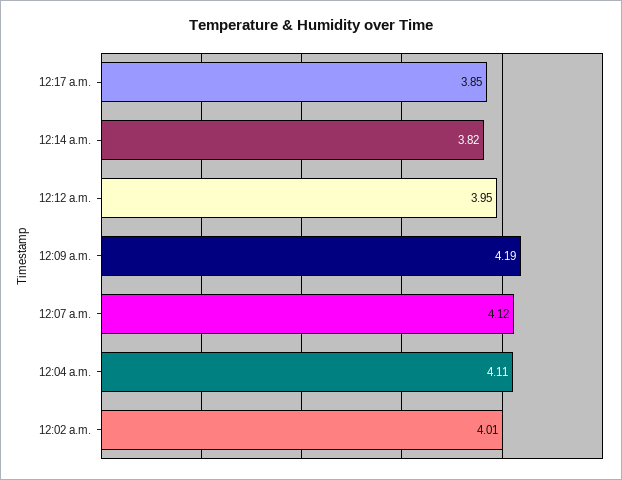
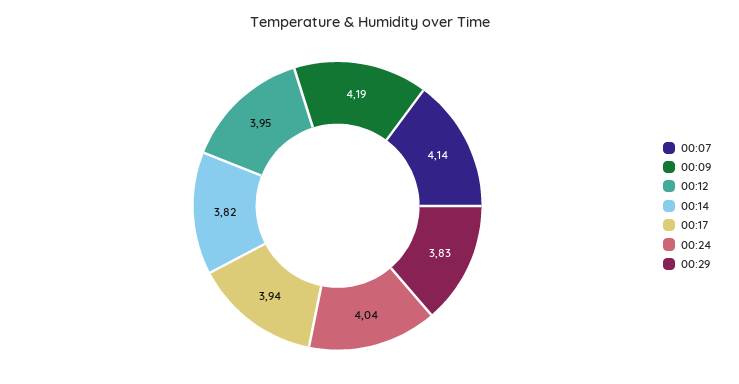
12:17 a.m.: 3.85 -> 3.94
12:07 a.m.: 4.12 -> 4.14
12:04 a.m.: 4.11 -> none
12:02 a.m.: 4.01 -> none
00:24: none -> 4.04
00:29: none -> 3.83

